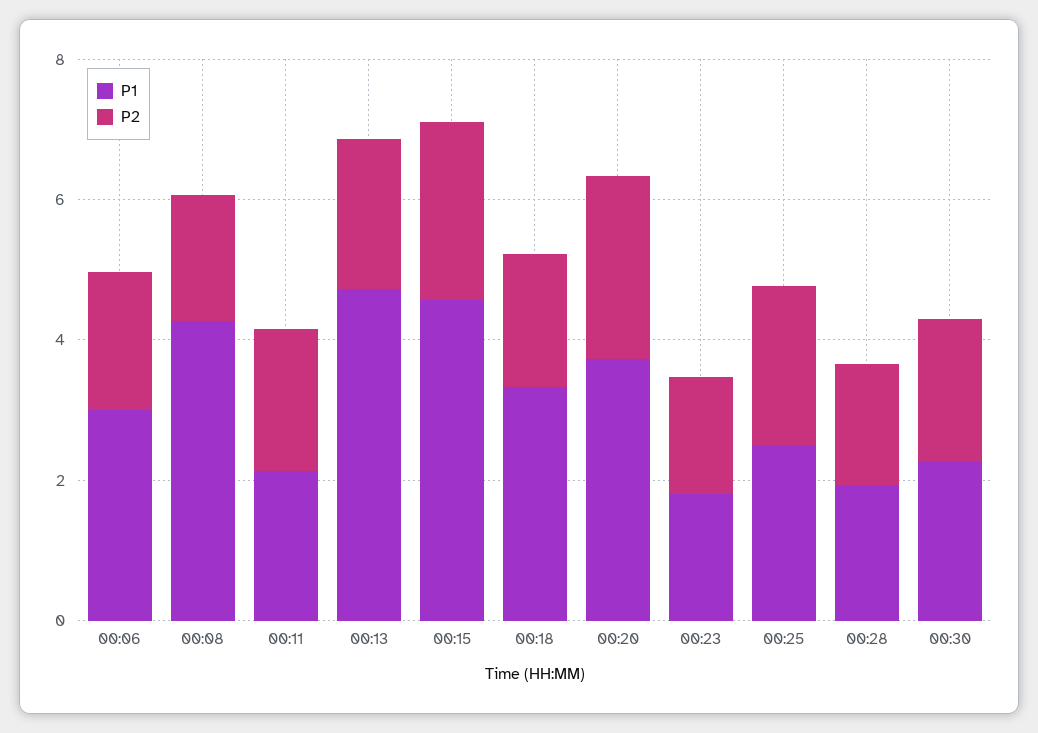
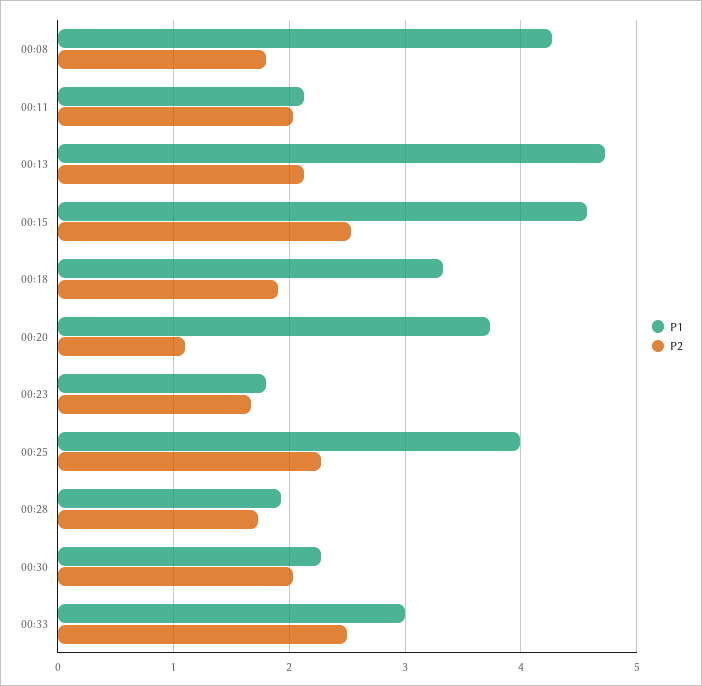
P1, 00:06: 3 -> none
P2, 00:06: 2 -> none
P2, 00:20: 2.5 -> 1.1
P1, 00:25: 2.5 -> 4
P1, 00:33: none -> 3
P2, 00:33: none -> 2.5

